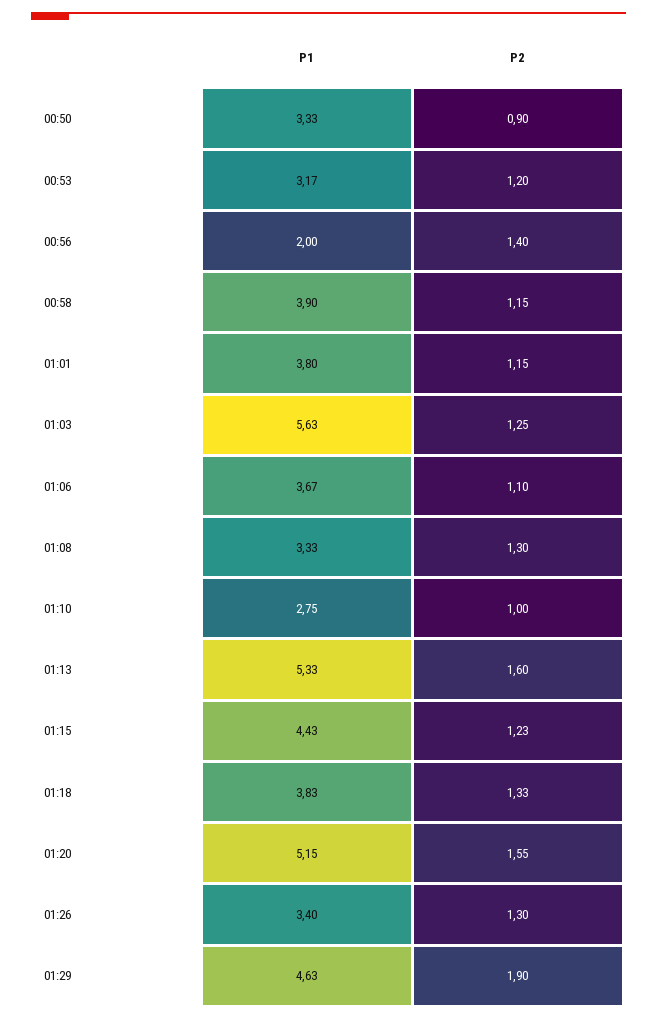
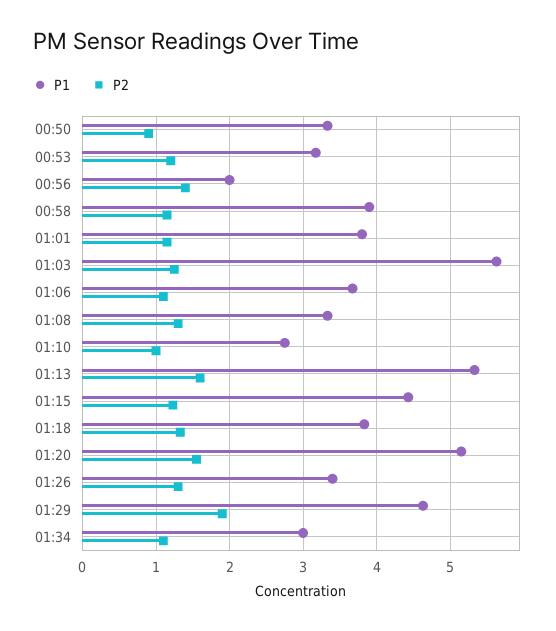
P1, 01:34: none -> 3
P2, 01:34: none -> 1.1

